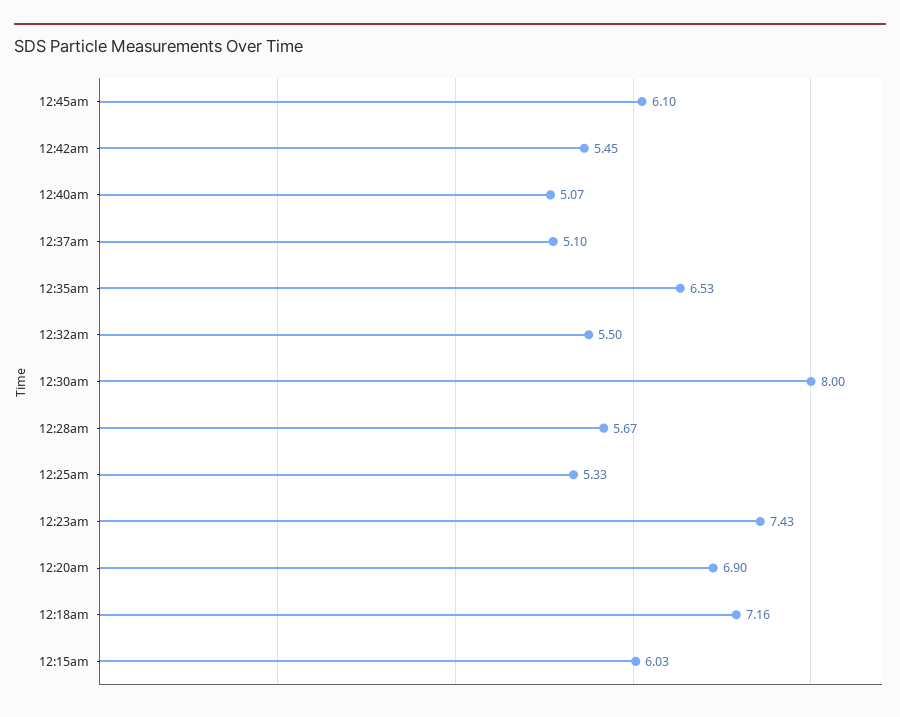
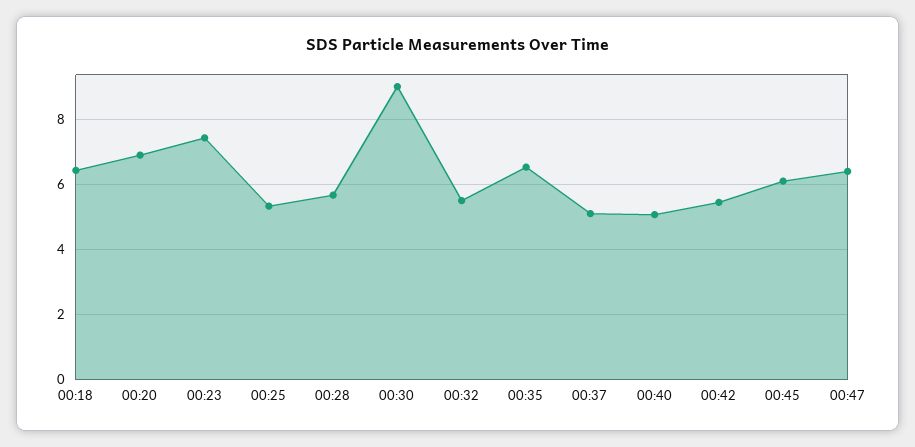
12:30am: 8 -> 9
12:18am: 7.16 -> 6.4
12:15am: 6.03 -> none
00:47: none -> 6.4

